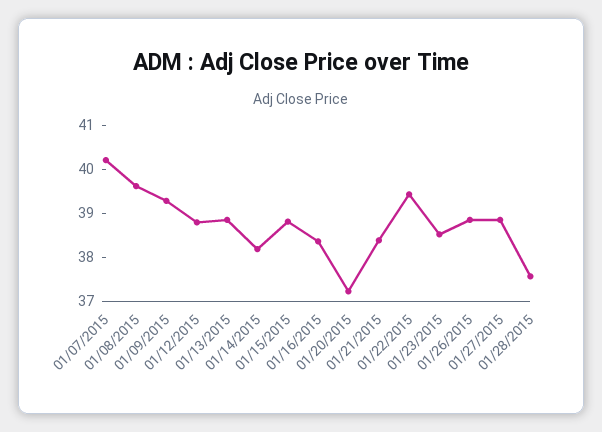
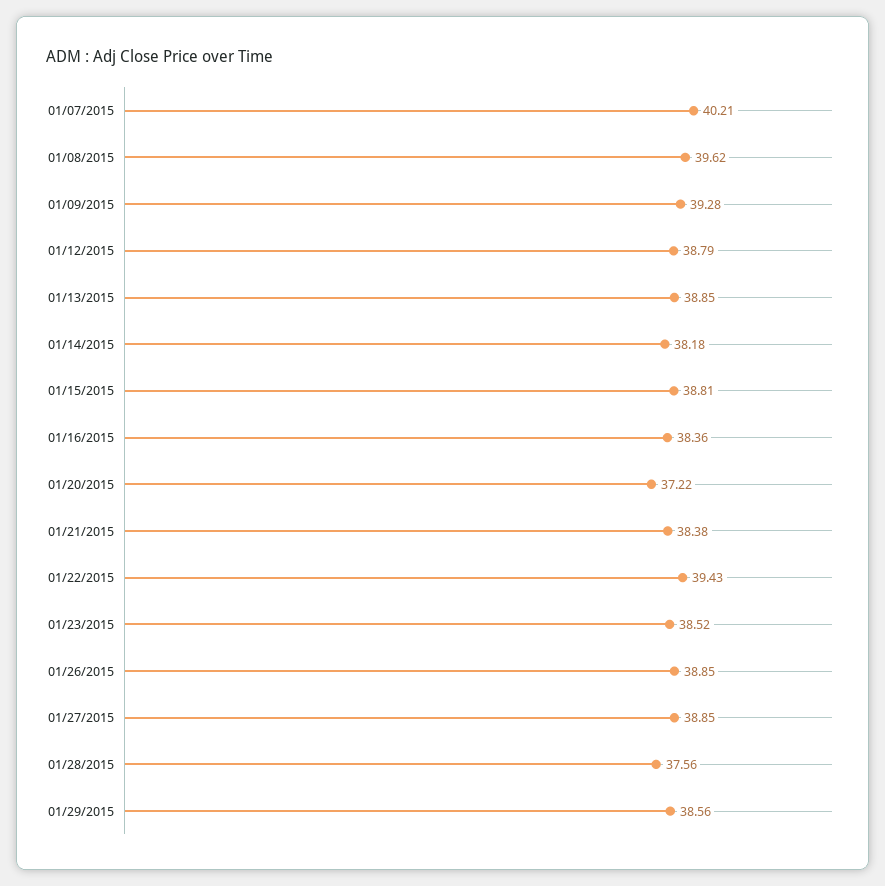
01/29/2015: none -> 38.56

